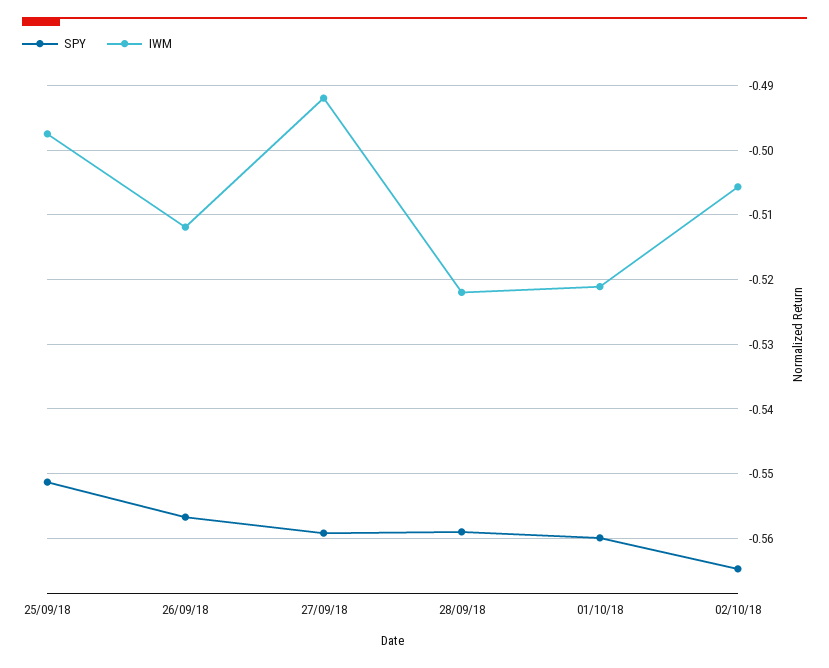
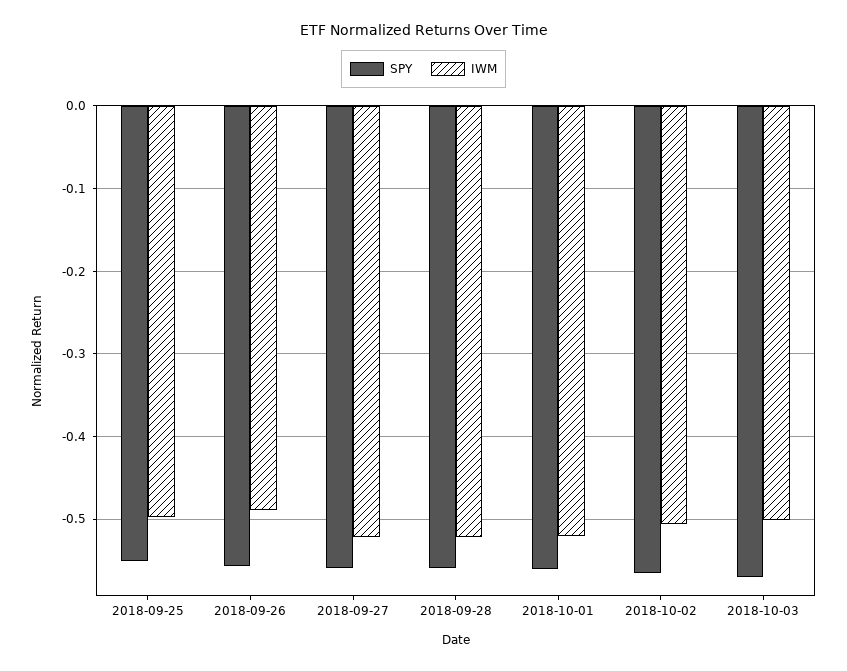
IWM, 26/09/18: -0.512 -> -0.49
IWM, 27/09/18: -0.492 -> -0.52
SPY, 2018-10-03: none -> -0.57
IWM, 2018-10-03: none -> -0.5

